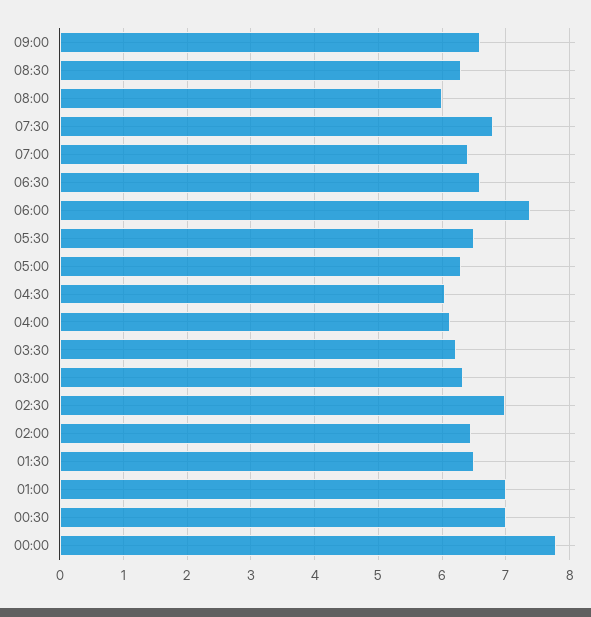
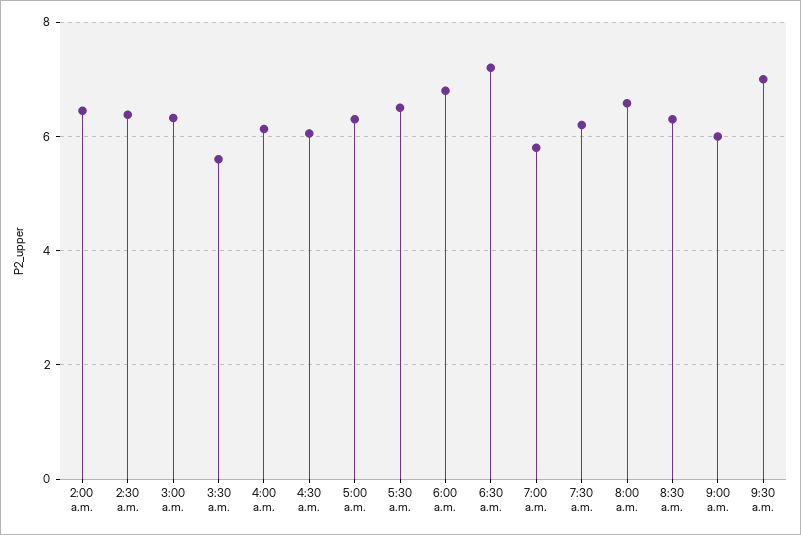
09:00: 6.6 -> 6
08:00: 6 -> 6.6
07:30: 6.8 -> 6.2
07:00: 6.4 -> 5.8
06:30: 6.6 -> 7.2
06:00: 7.4 -> 6.8
03:30: 6.2 -> 5.6
02:30: 7 -> 6.4
01:30: 6.5 -> none
01:00: 7 -> none
00:30: 7 -> none
00:00: 7.8 -> none
9:30 a.m.: none -> 7

